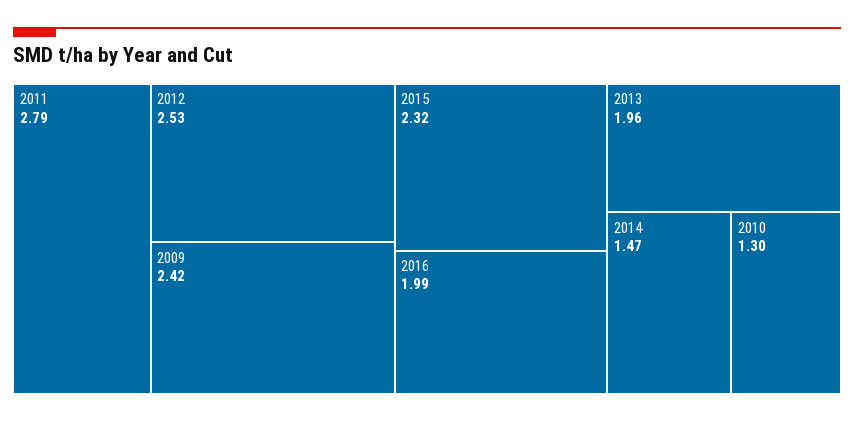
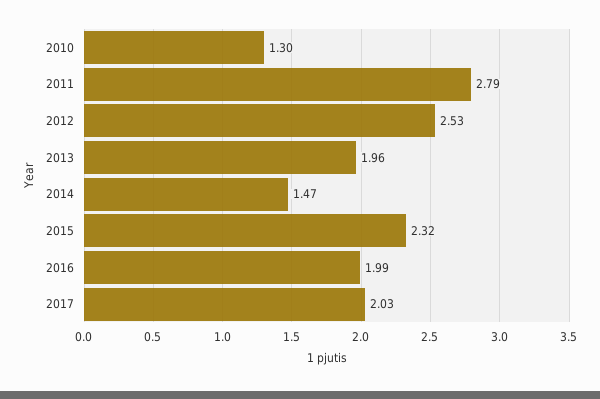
2009: 2.42 -> none
2017: none -> 2.03

